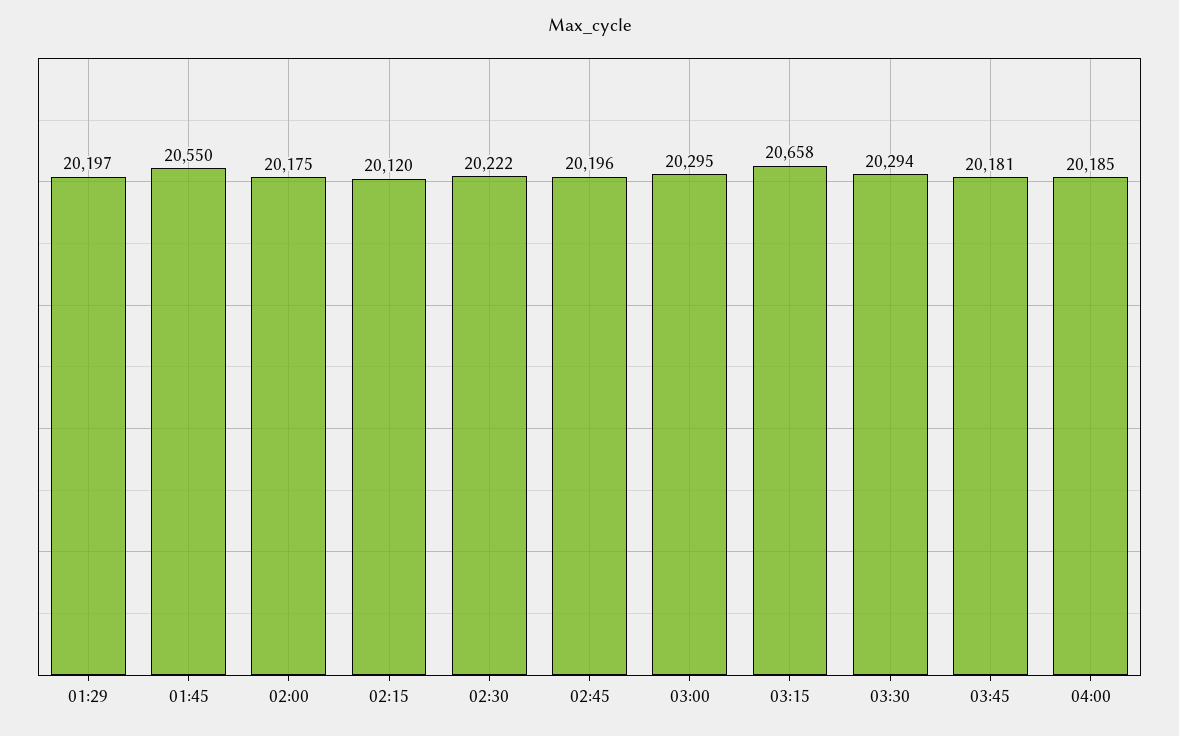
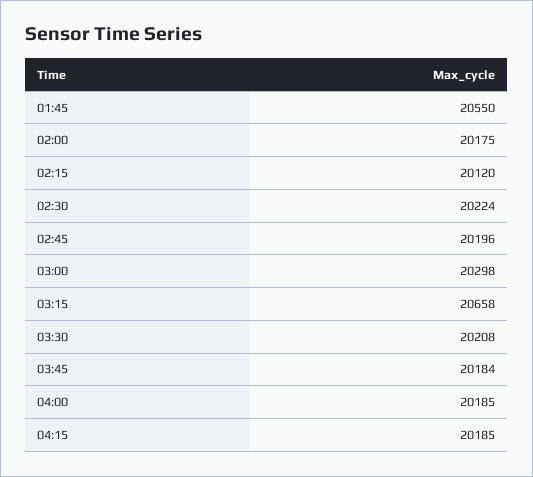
01:29: 20197 -> none
02:30: 20222 -> 20224
03:00: 20295 -> 20298
03:30: 20294 -> 20208
03:45: 20181 -> 20184
04:15: none -> 20185

